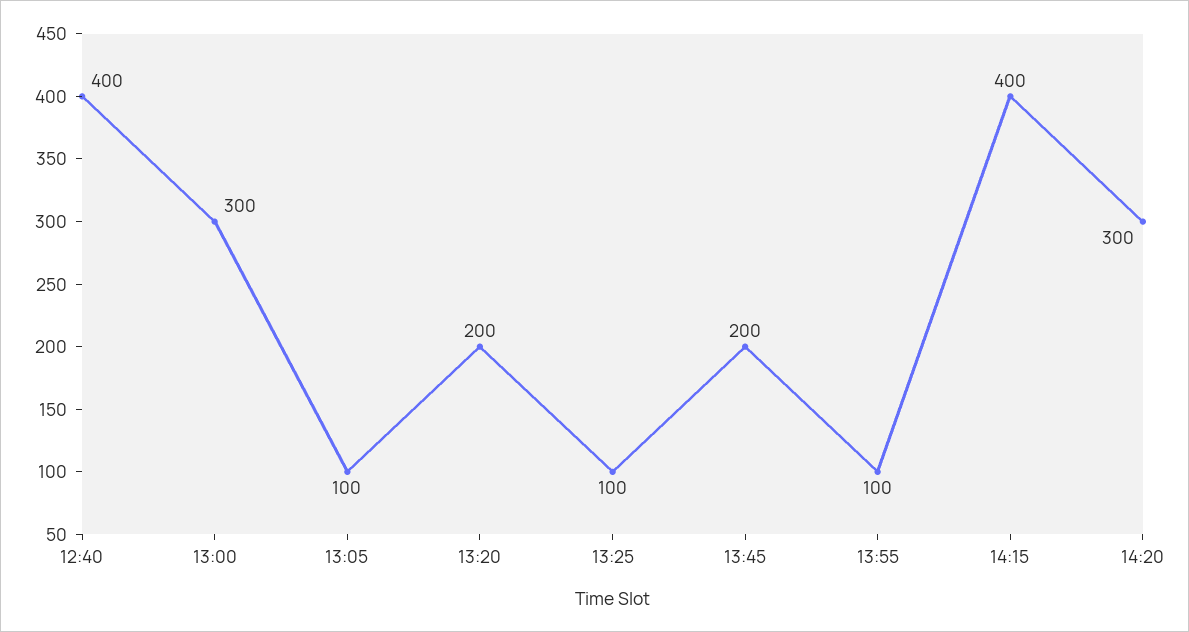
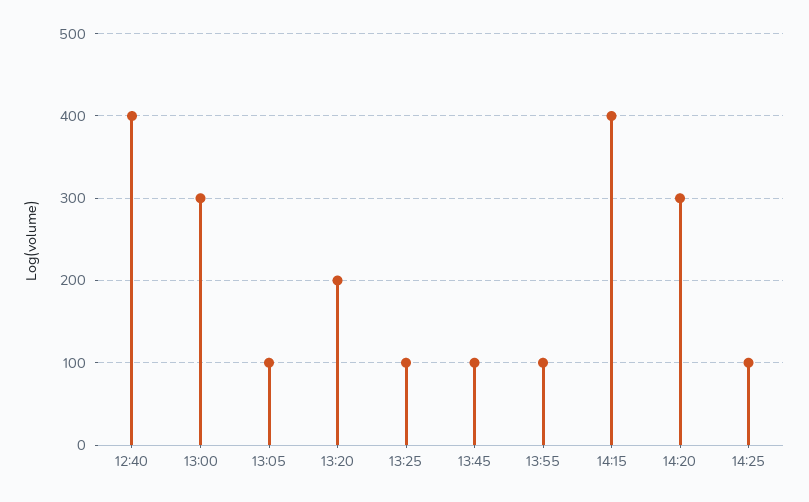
13:45: 200 -> 100
14:25: none -> 100

